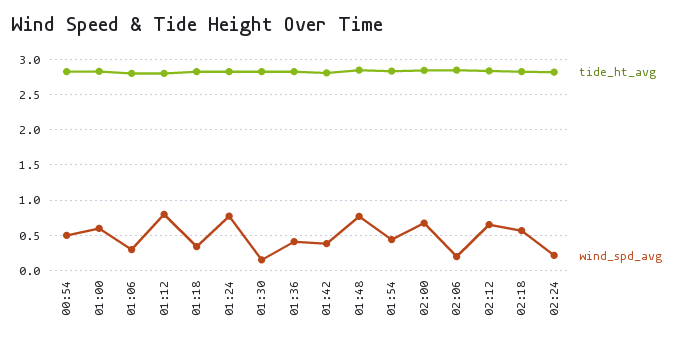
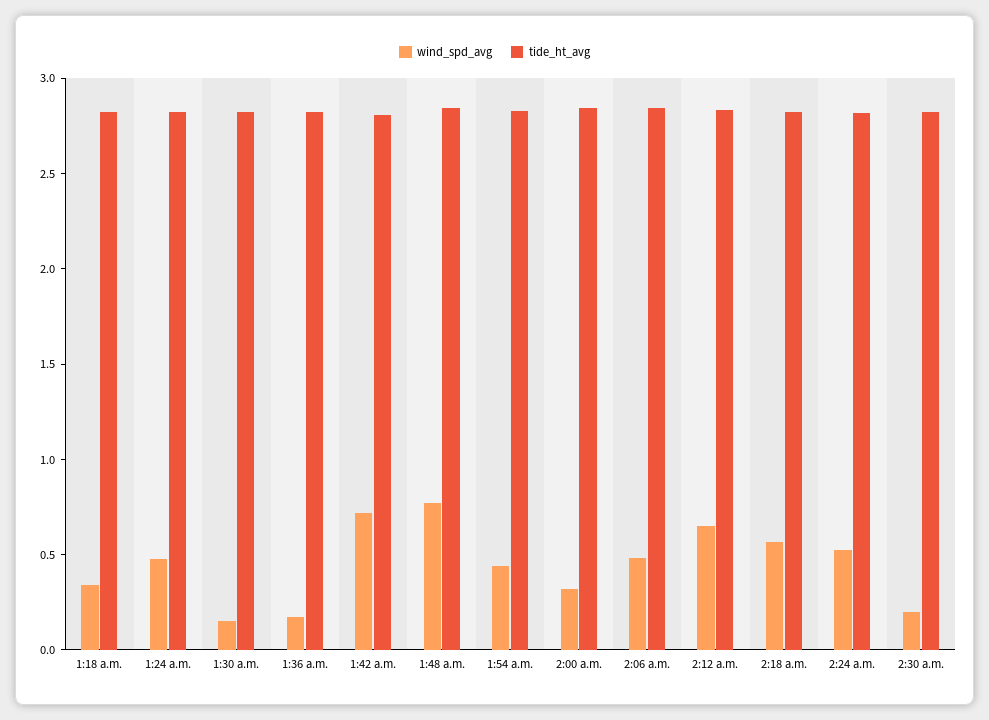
tide_ht_avg, 00:54: 2.8 -> none
wind_spd_avg, 00:54: 0.5 -> none
tide_ht_avg, 01:00: 2.8 -> none
wind_spd_avg, 01:00: 0.6 -> none
tide_ht_avg, 01:06: 2.8 -> none
wind_spd_avg, 01:06: 0.3 -> none
tide_ht_avg, 01:12: 2.8 -> none
wind_spd_avg, 01:12: 0.8 -> none
wind_spd_avg, 01:24: 0.8 -> 0.5
wind_spd_avg, 01:36: 0.4 -> 0.2
wind_spd_avg, 01:42: 0.4 -> 0.7
wind_spd_avg, 02:00: 0.7 -> 0.3
wind_spd_avg, 02:06: 0.2 -> 0.5
wind_spd_avg, 02:24: 0.2 -> 0.5
wind_spd_avg, 2:30 a.m.: none -> 0.2
tide_ht_avg, 2:30 a.m.: none -> 2.8

